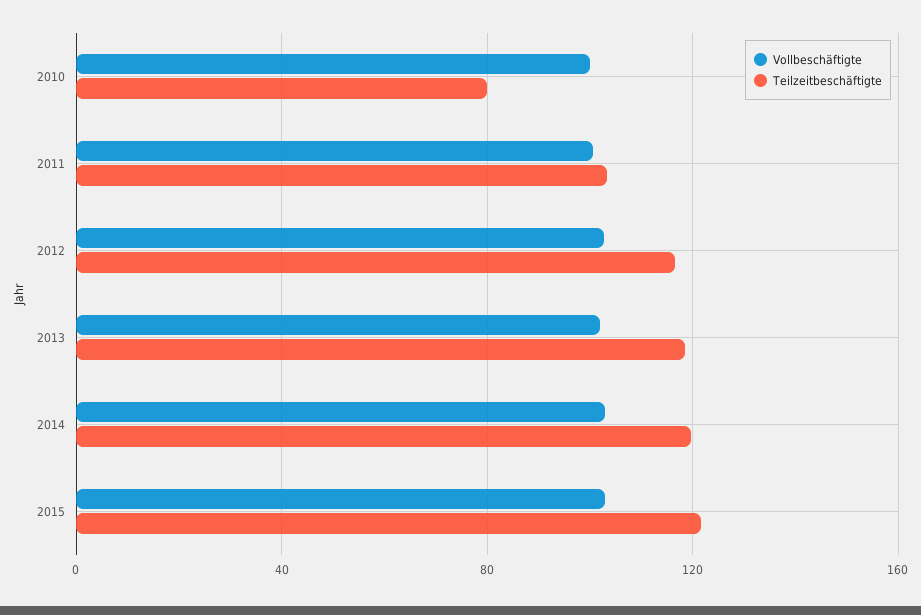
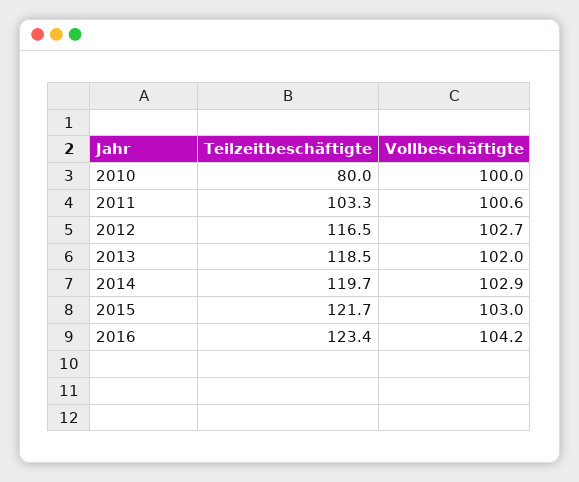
Teilzeitbeschäftigte, 2016: none -> 123.4
Vollbeschäftigte, 2016: none -> 104.2

